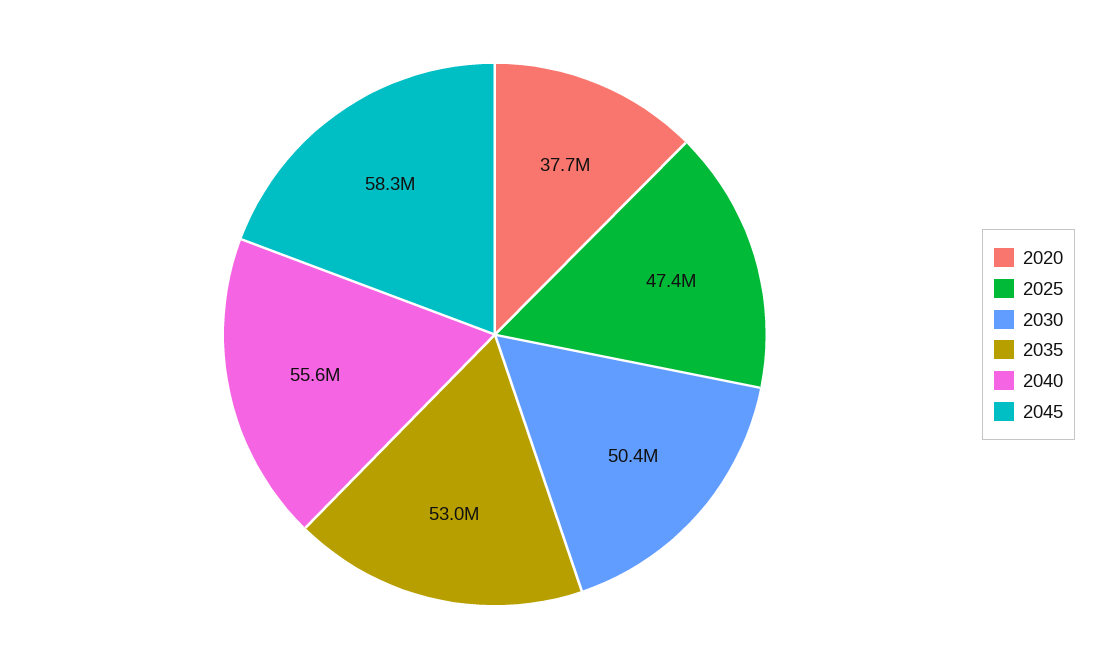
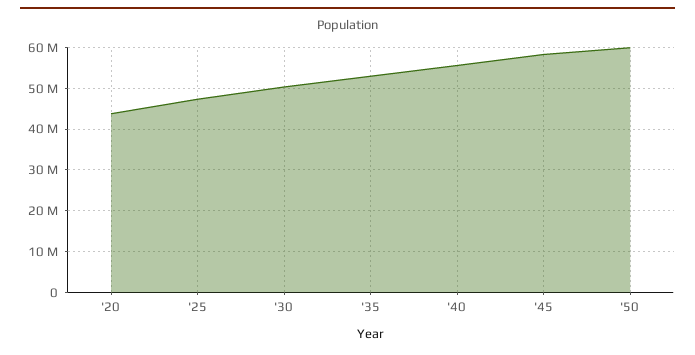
2020: 37700000 -> 44000000
'50: none -> 60000000

